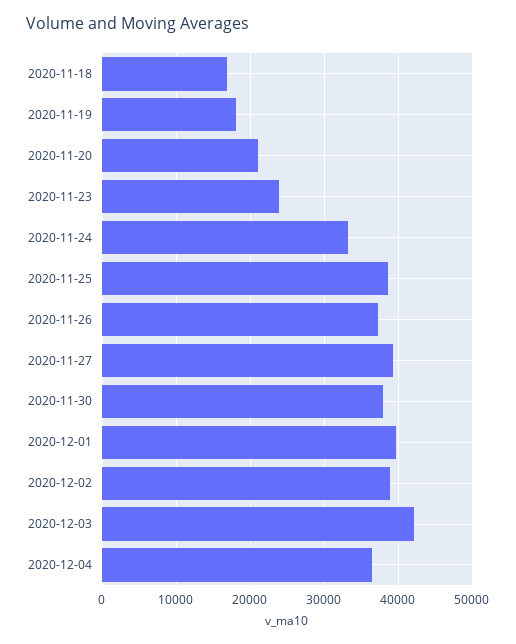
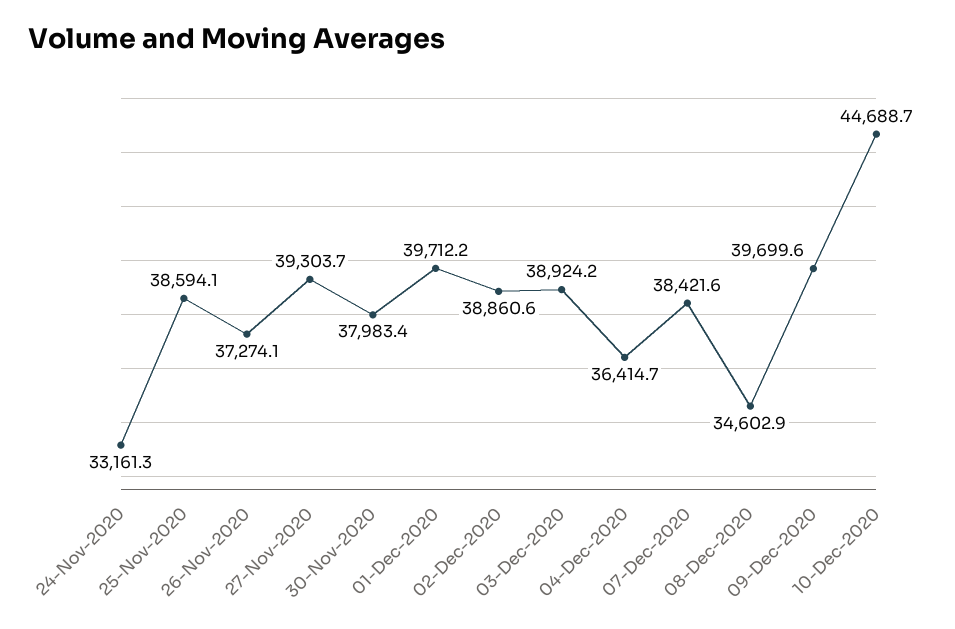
2020-11-18: 17000 -> none
2020-11-19: 18000 -> none
2020-11-20: 21000 -> none
2020-11-23: 24000 -> none
2020-12-03: 42000 -> 38924.2
07-Dec-2020: none -> 38421.6
08-Dec-2020: none -> 34602.9
09-Dec-2020: none -> 39699.6
10-Dec-2020: none -> 44688.7

